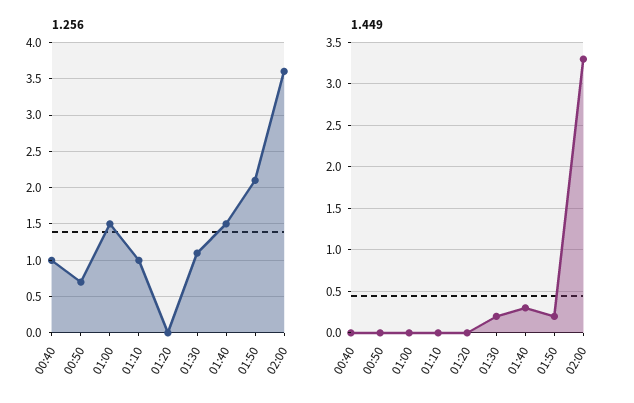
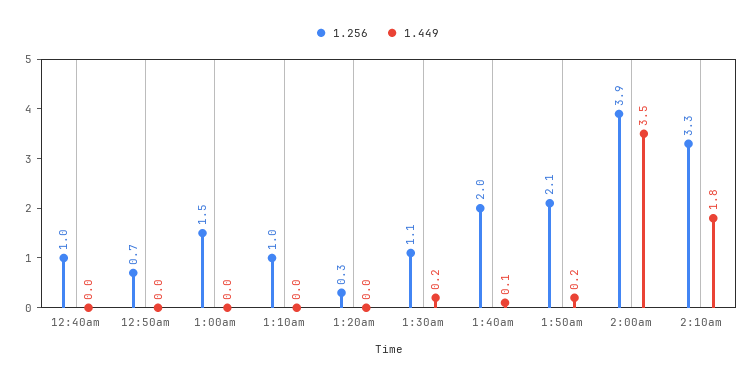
1.256, 01:20: 0 -> 0.3
1.256, 01:40: 1.5 -> 2
1.256, 02:00: 3.6 -> 3.9
1.449, 01:40: 0.3 -> 0.1
1.449, 02:00: 3.3 -> 3.5
1.256, 2:10am: none -> 3.3
1.449, 2:10am: none -> 1.8

